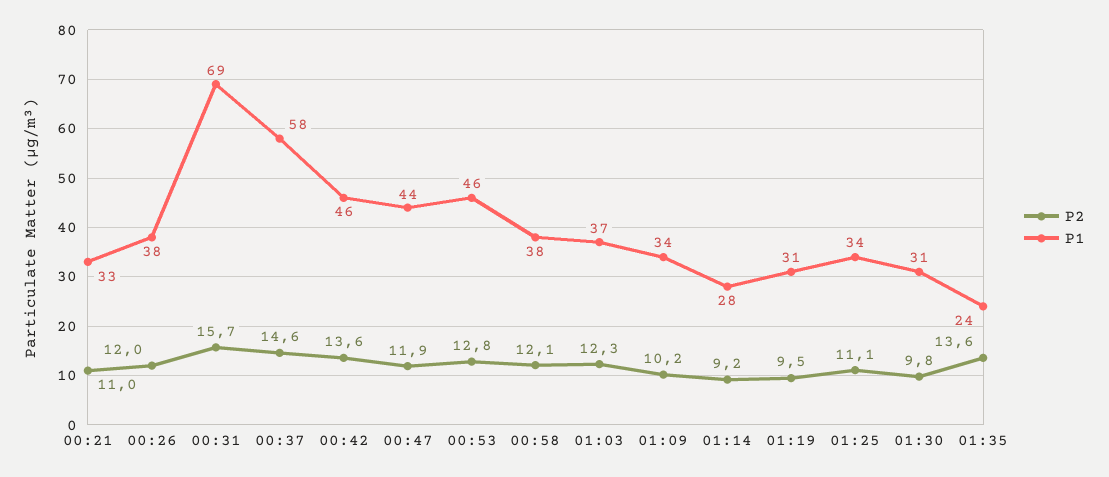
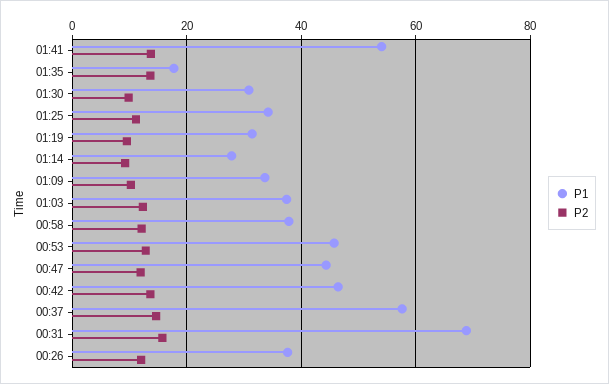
P2, 00:21: 11 -> none
P1, 00:21: 33 -> none
P1, 01:35: 24 -> 18
P1, 01:41: none -> 54
P2, 01:41: none -> 14

